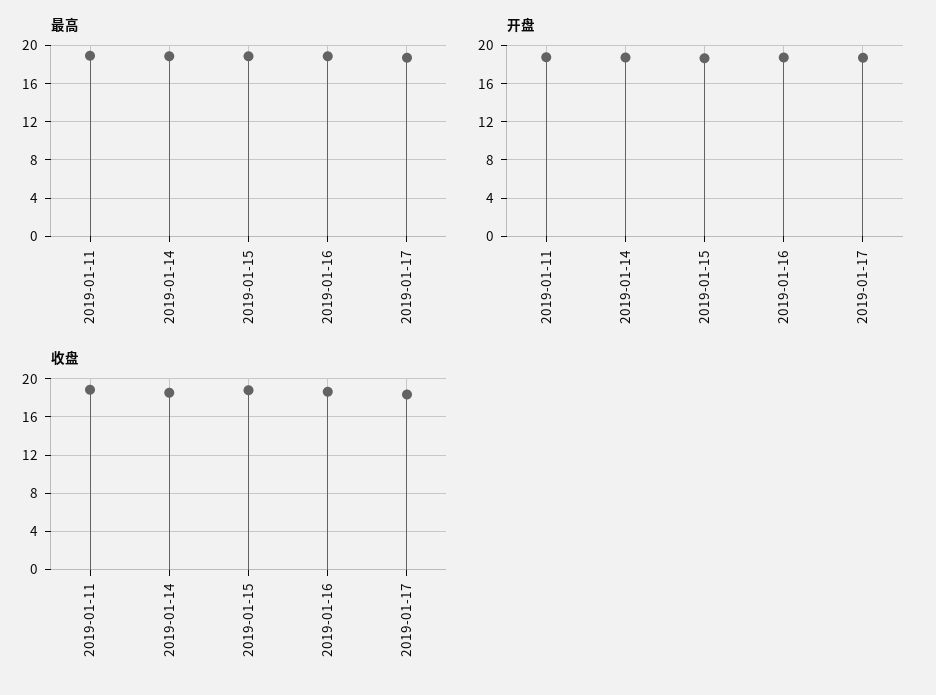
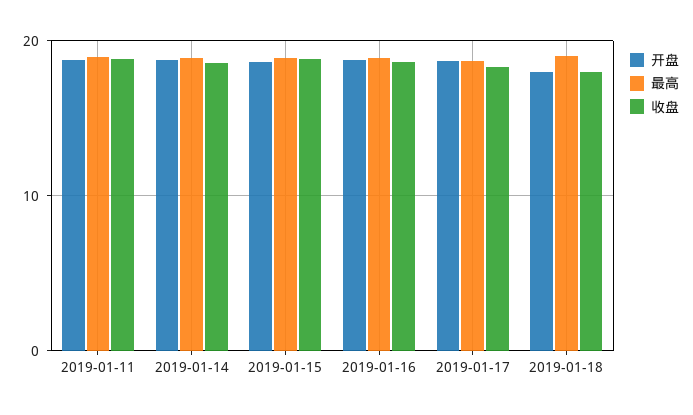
开盘, 2019-01-18: none -> 18
最高, 2019-01-18: none -> 19
收盘, 2019-01-18: none -> 18

